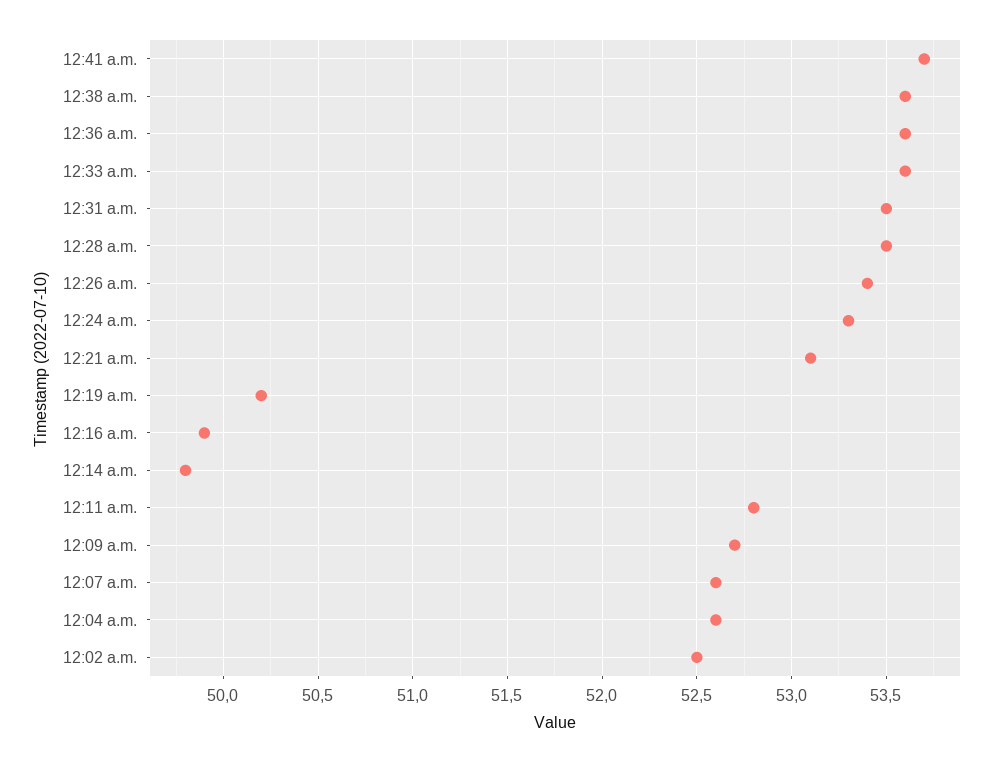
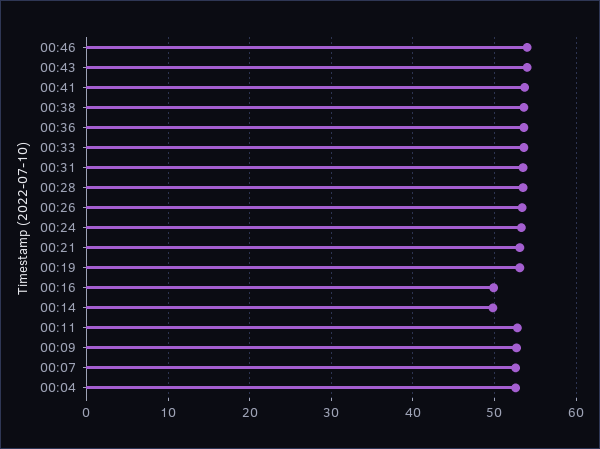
12:19 a.m.: 50.2 -> 53
12:02 a.m.: 52.5 -> none
00:46: none -> 54
00:43: none -> 54

